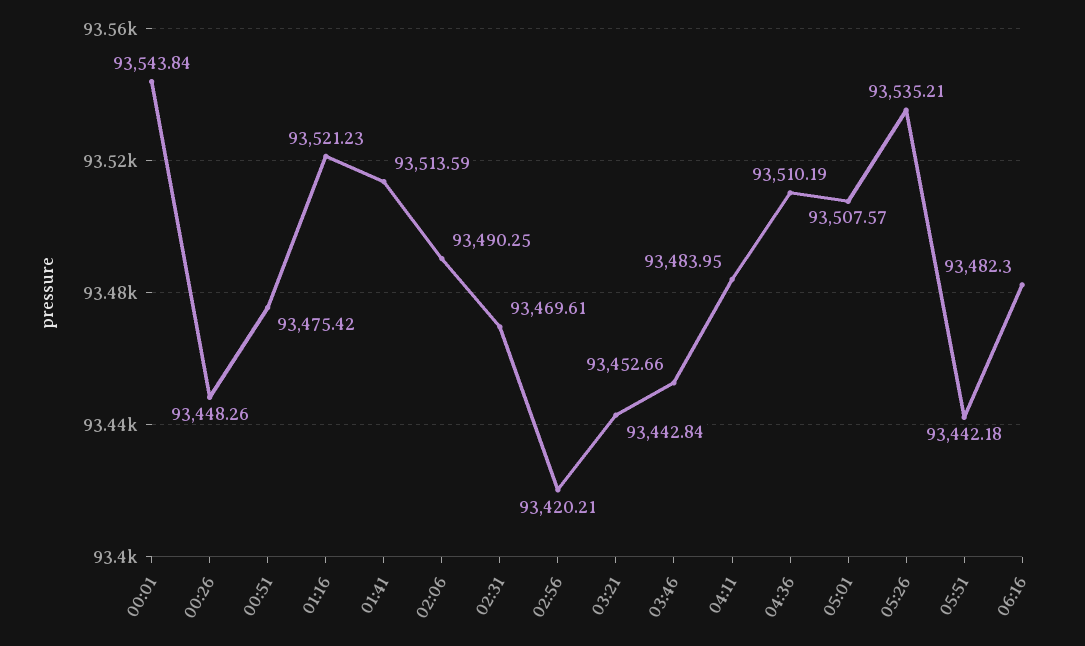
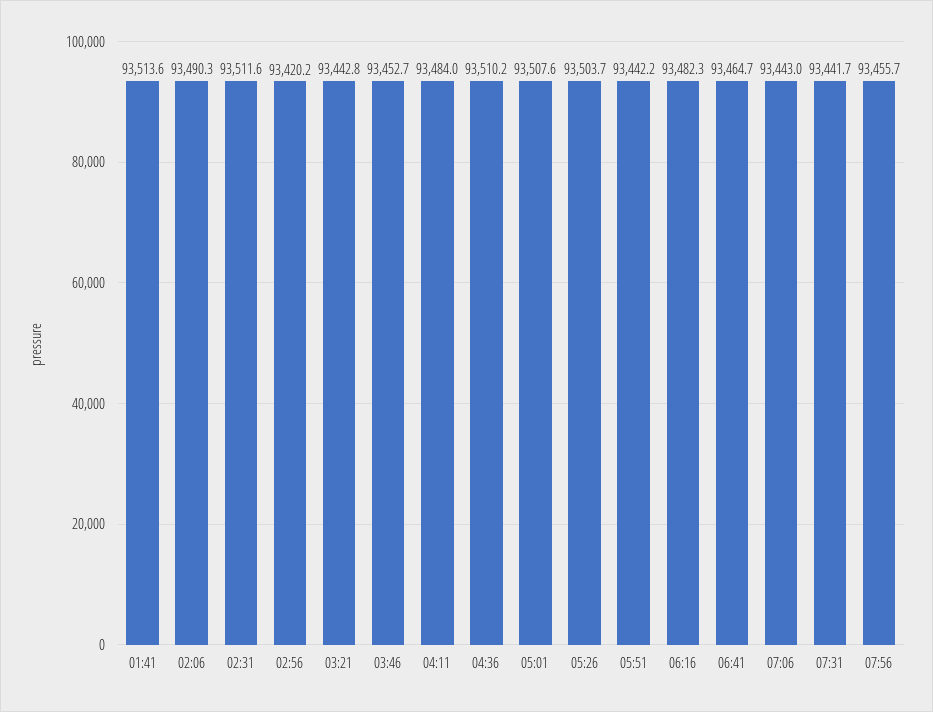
00:01: 93543.84 -> none
00:26: 93448.26 -> none
00:51: 93475.42 -> none
01:16: 93521.23 -> none
02:31: 93469.61 -> 93511.6
05:26: 93535.21 -> 93503.7
06:41: none -> 93464.7
07:06: none -> 93443
07:31: none -> 93441.7
07:56: none -> 93455.7

